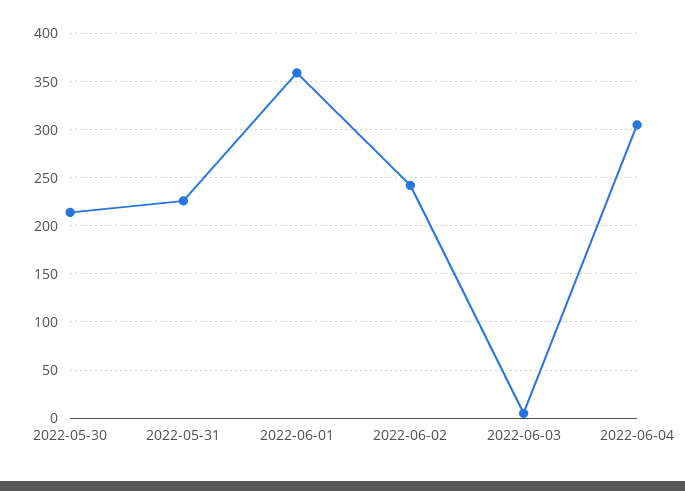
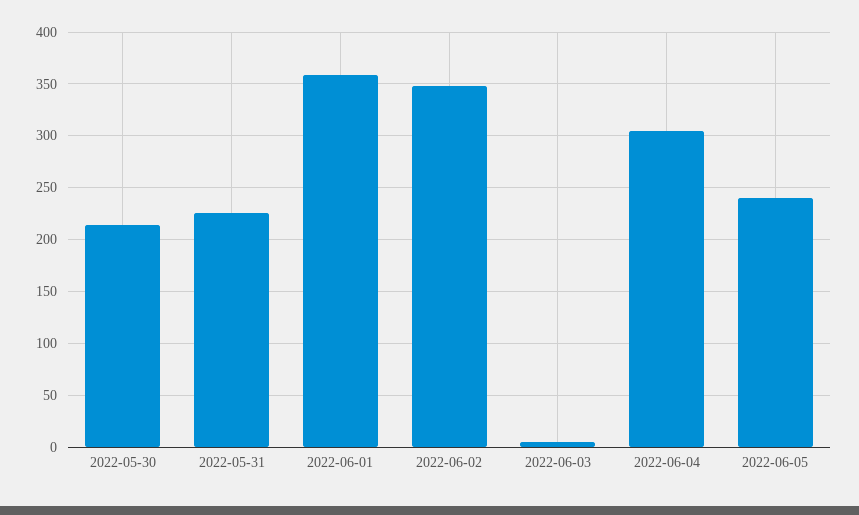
2022-06-02: 240 -> 350
2022-06-05: none -> 240

